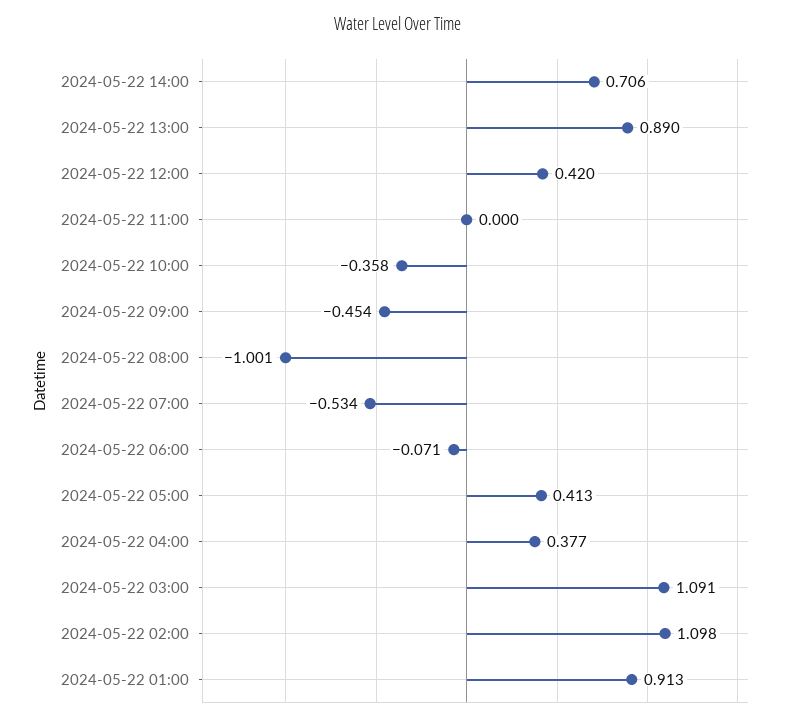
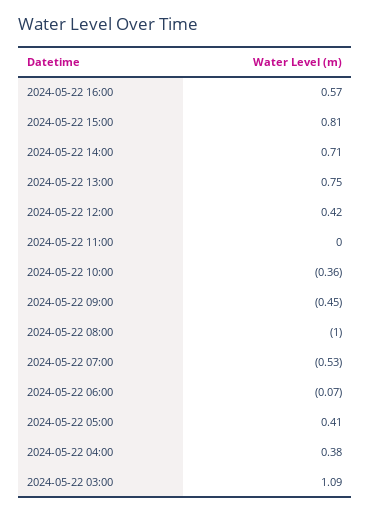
2024-05-22 13:00: 0.89 -> 0.75
2024-05-22 02:00: 1.098 -> none
2024-05-22 01:00: 0.913 -> none
2024-05-22 16:00: none -> 0.57
2024-05-22 15:00: none -> 0.81

